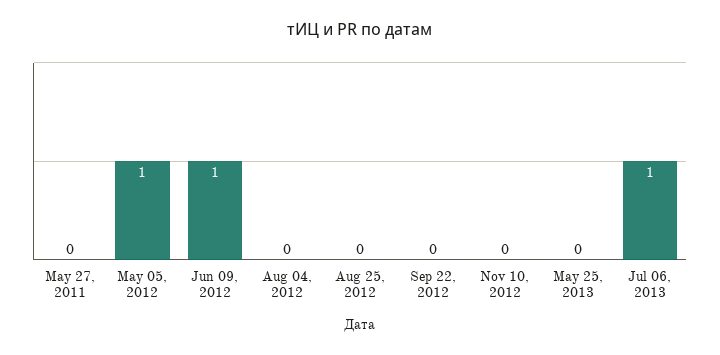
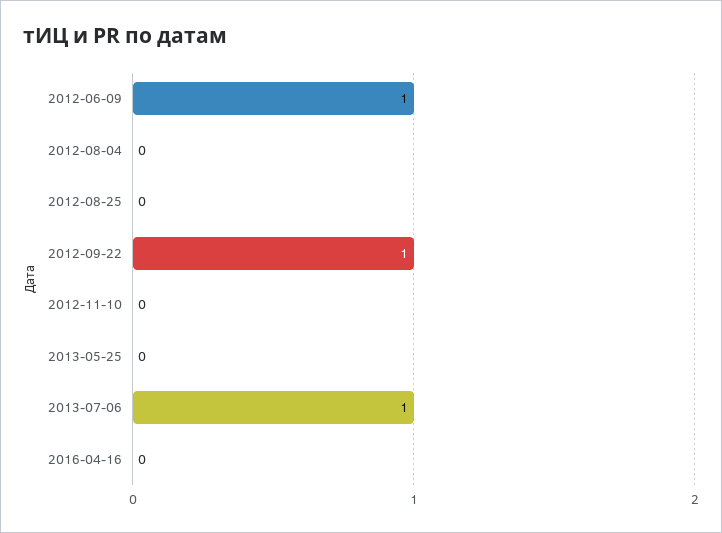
May 27, 2011: 0 -> none
May 05, 2012: 1 -> none
Sep 22, 2012: 0 -> 1
2016-04-16: none -> 0

